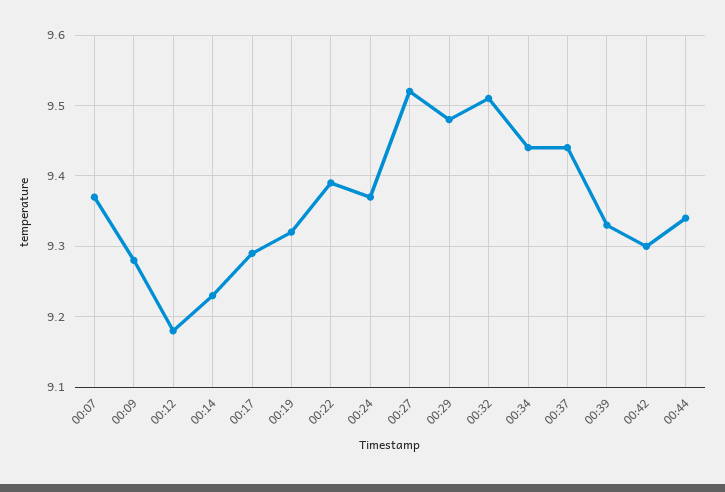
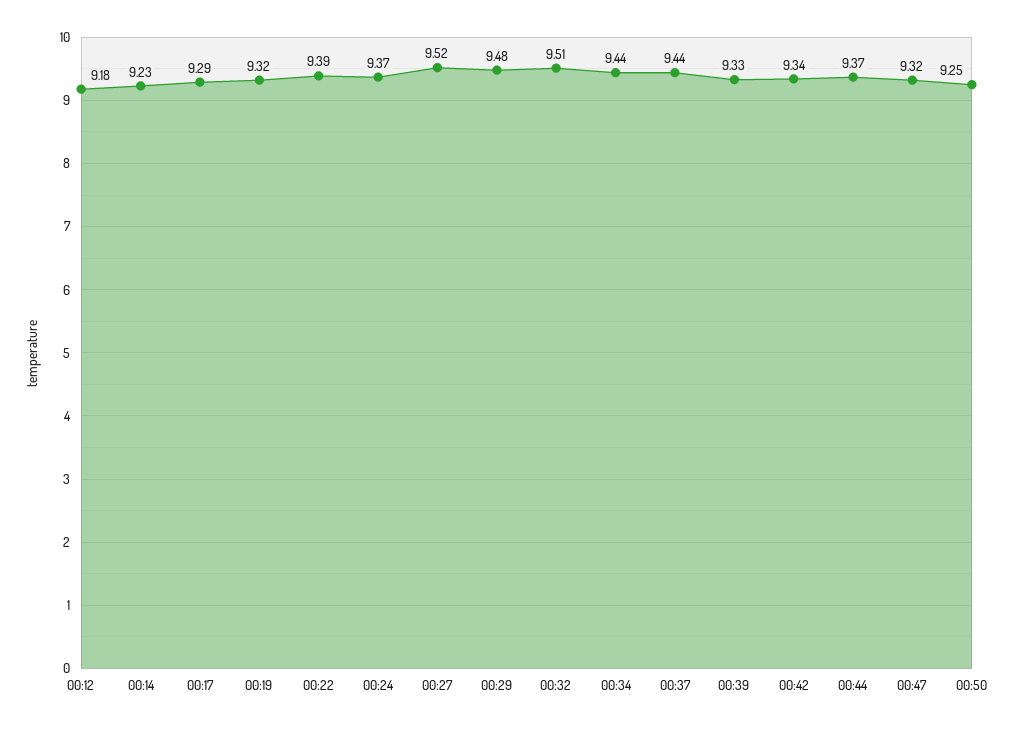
00:07: 9.37 -> none
00:09: 9.28 -> none
00:42: 9.3 -> 9.34
00:44: 9.34 -> 9.37
00:47: none -> 9.32
00:50: none -> 9.25

